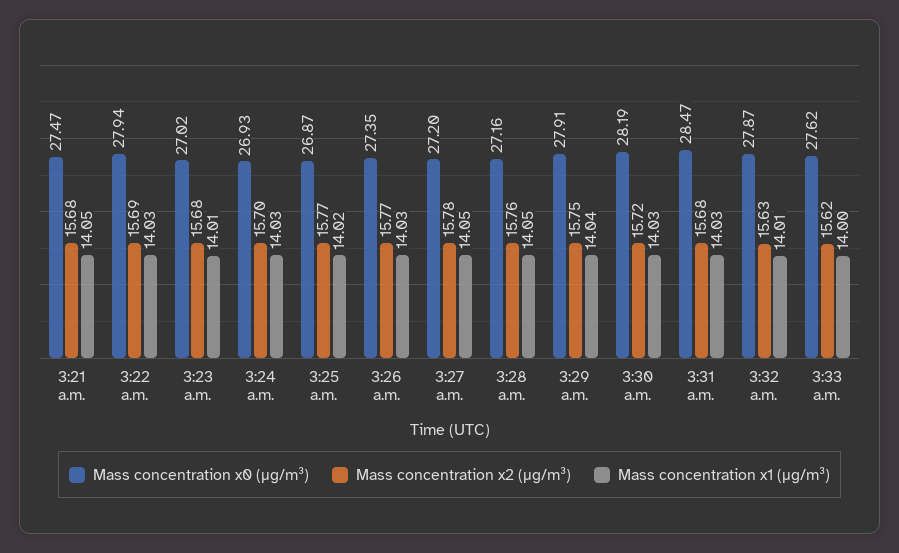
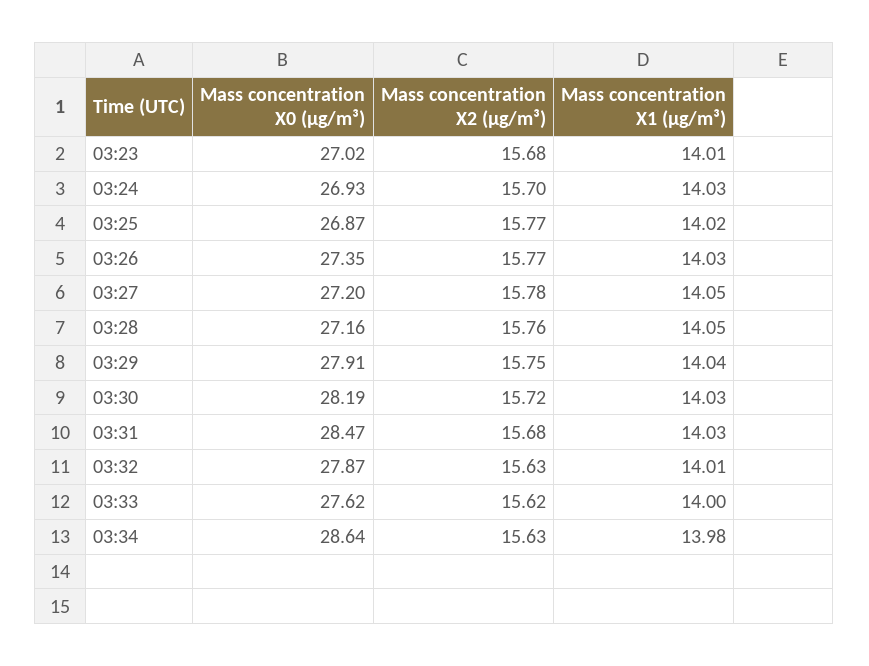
Mass concentration x0 (μg/m³), 3:21 a.m.: 27.47 -> none
Mass concentration x2 (μg/m³), 3:21 a.m.: 15.68 -> none
Mass concentration x1 (μg/m³), 3:21 a.m.: 14.05 -> none
Mass concentration x0 (μg/m³), 3:22 a.m.: 27.94 -> none
Mass concentration x2 (μg/m³), 3:22 a.m.: 15.69 -> none
Mass concentration x1 (μg/m³), 3:22 a.m.: 14.03 -> none
Mass concentration x0 (μg/m³), 03:34: none -> 28.64
Mass concentration x2 (μg/m³), 03:34: none -> 15.63
Mass concentration x1 (μg/m³), 03:34: none -> 13.98

